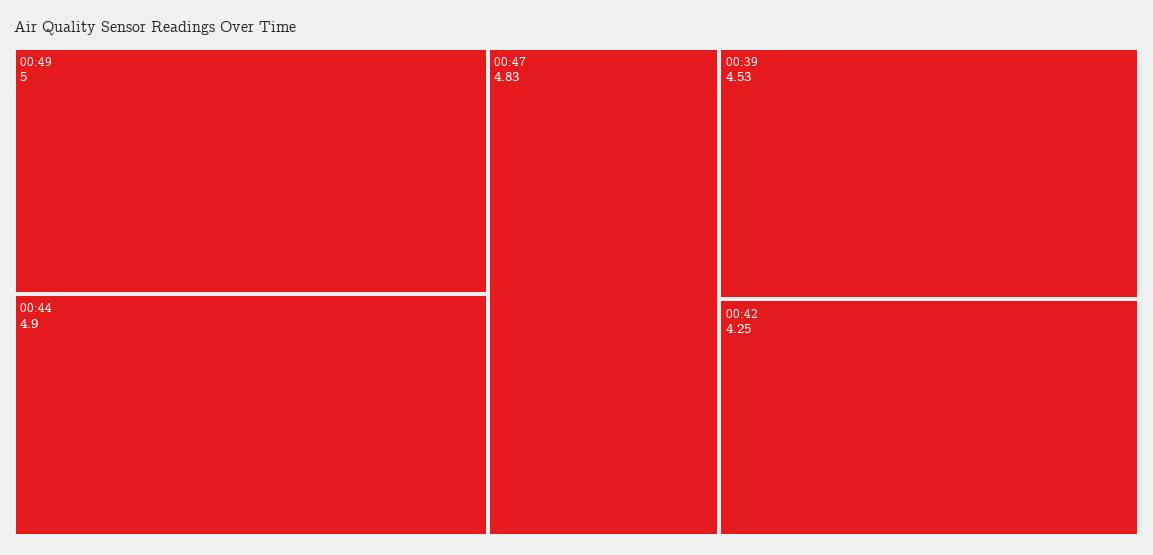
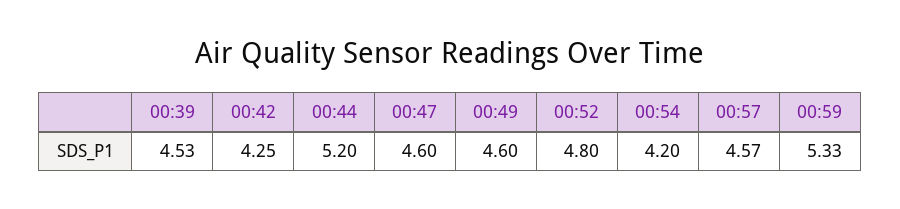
00:49: 5 -> 4.6
00:44: 4.9 -> 5.2
00:47: 4.83 -> 4.6
00:52: none -> 4.8
00:54: none -> 4.2
00:57: none -> 4.57
00:59: none -> 5.33

